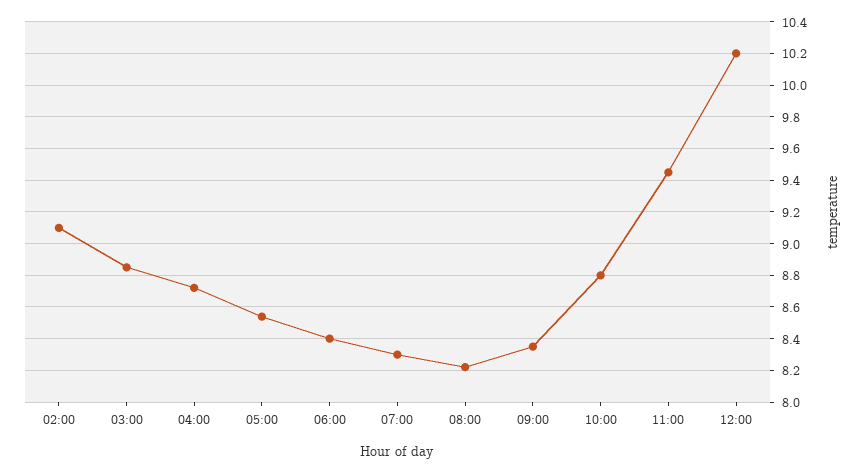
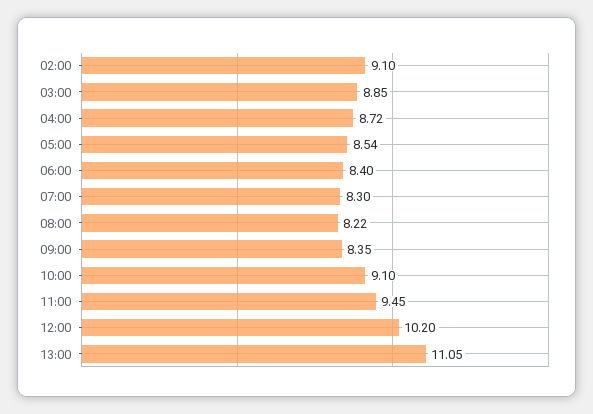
10:00: 8.8 -> 9.1
13:00: none -> 11.05

